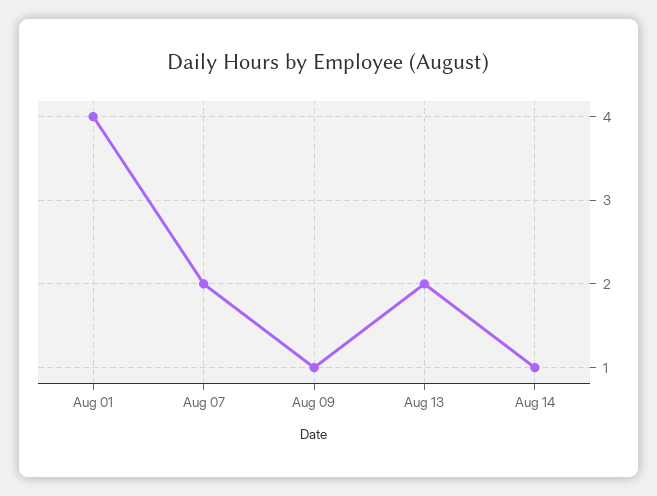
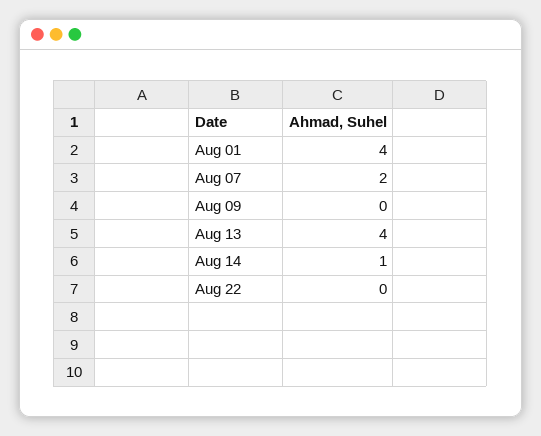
Aug 09: 1 -> 0
Aug 13: 2 -> 4
Aug 22: none -> 0

